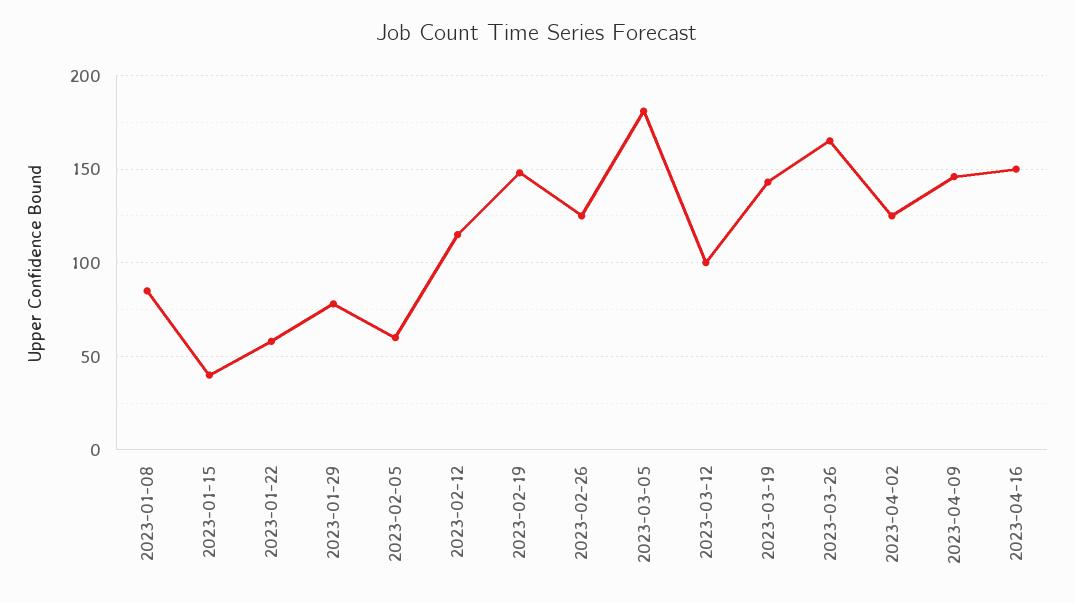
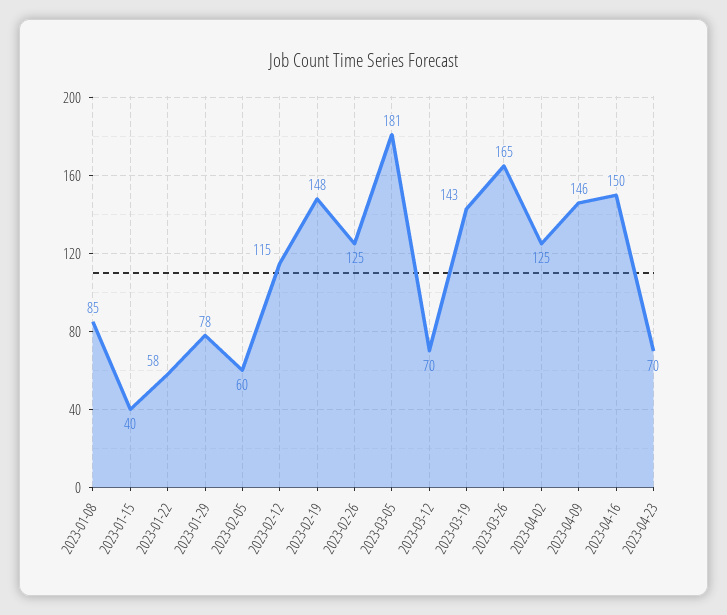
2023-03-12: 100 -> 70
2023-04-23: none -> 70

